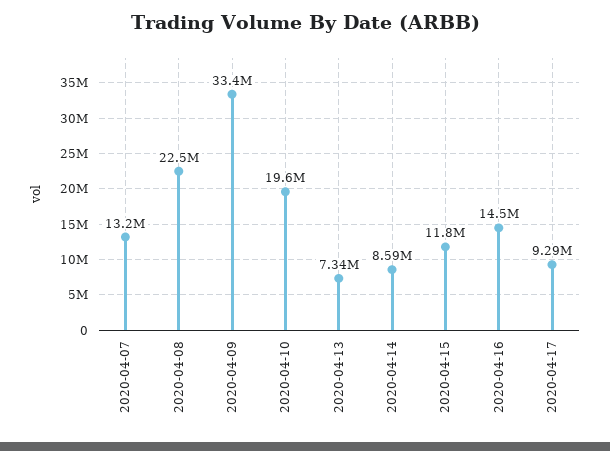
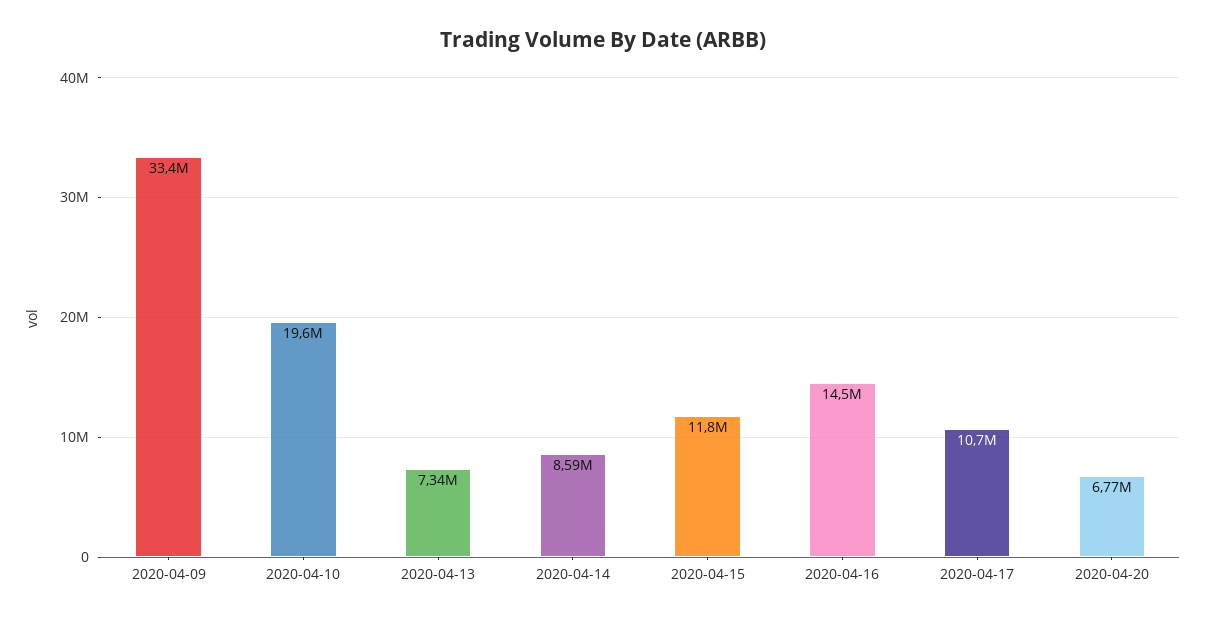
2020-04-07: 13200000 -> none
2020-04-08: 22500000 -> none
2020-04-17: 9290000 -> 10700000
2020-04-20: none -> 6770000

